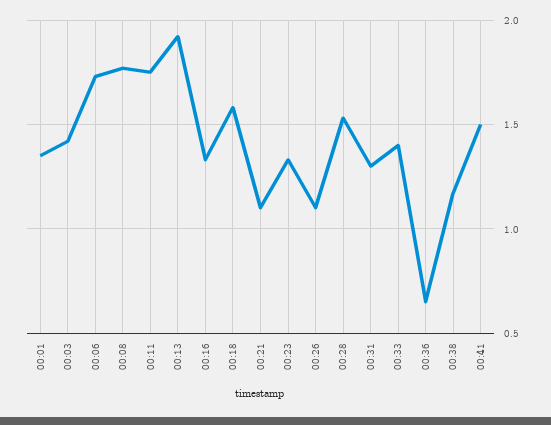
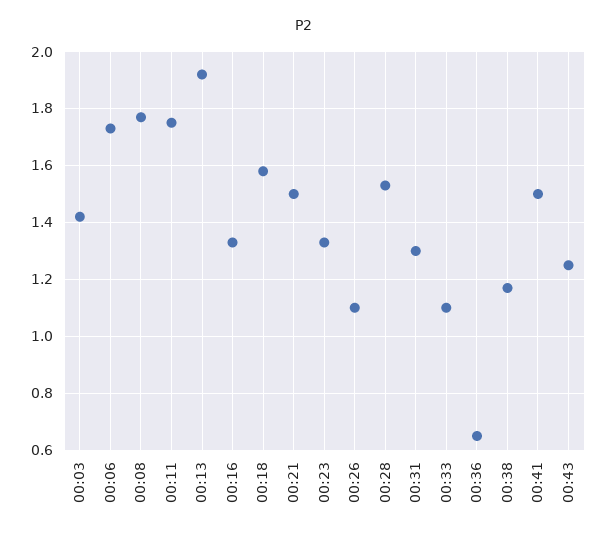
00:01: 1.35 -> none
00:21: 1.1 -> 1.5
00:33: 1.4 -> 1.1
00:43: none -> 1.25

